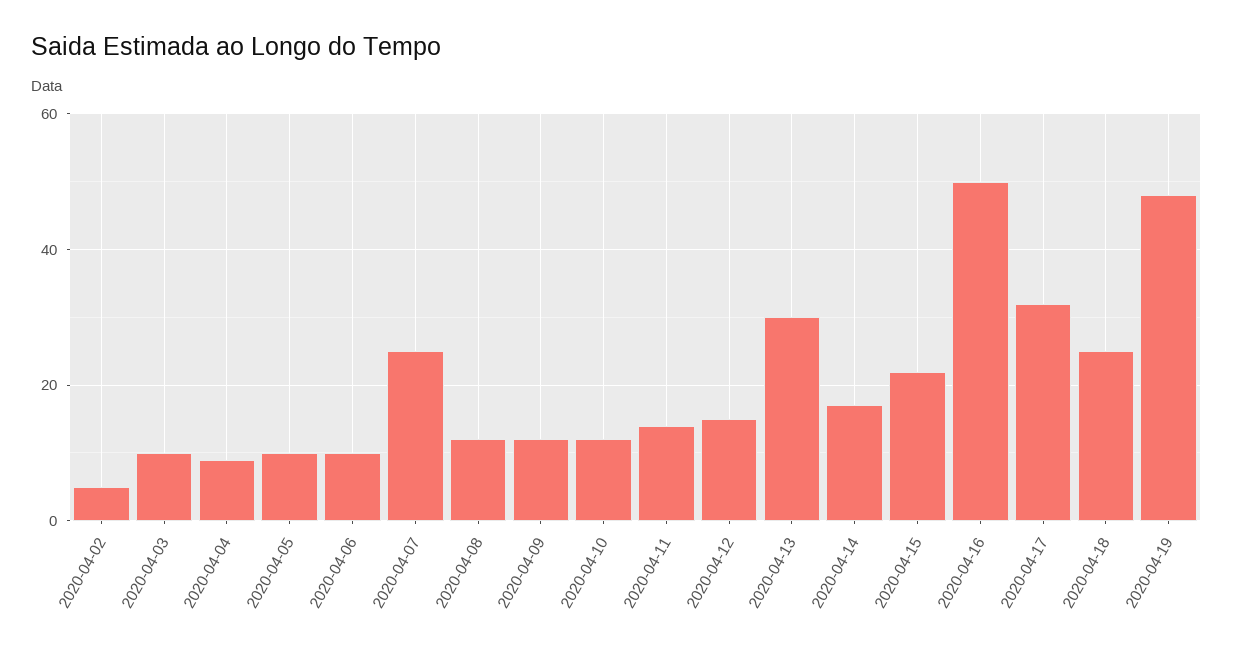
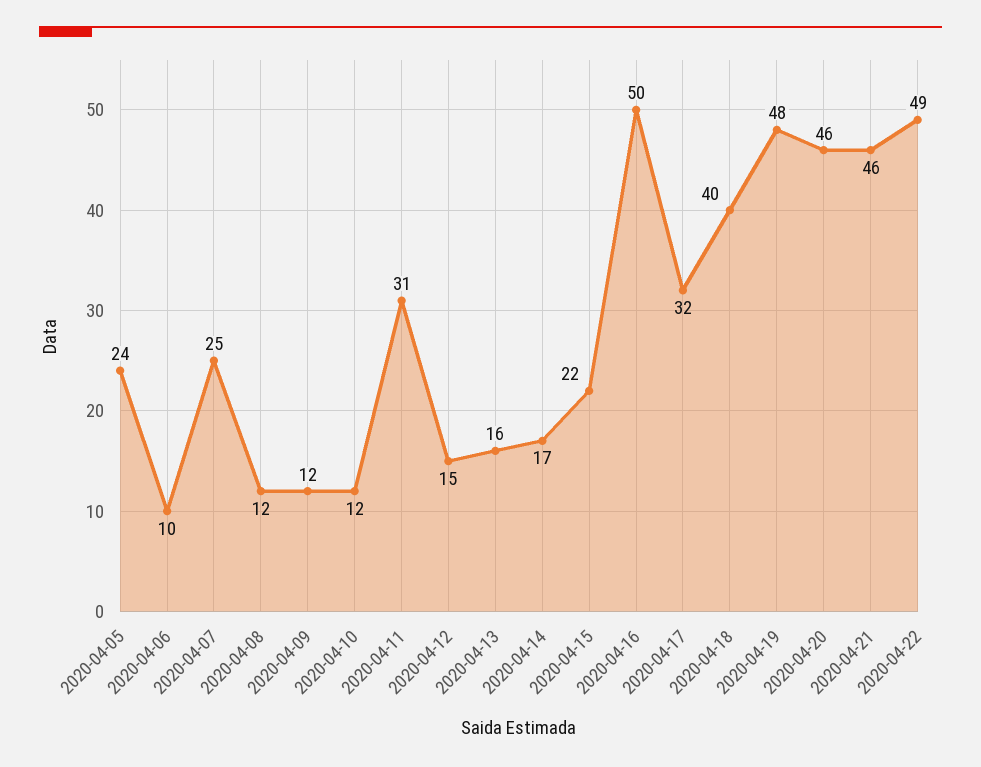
2020-04-02: 5 -> none
2020-04-03: 10 -> none
2020-04-04: 10 -> none
2020-04-05: 10 -> 24
2020-04-11: 15 -> 31
2020-04-13: 30 -> 16
2020-04-18: 25 -> 40
2020-04-20: none -> 46
2020-04-21: none -> 46
2020-04-22: none -> 49

